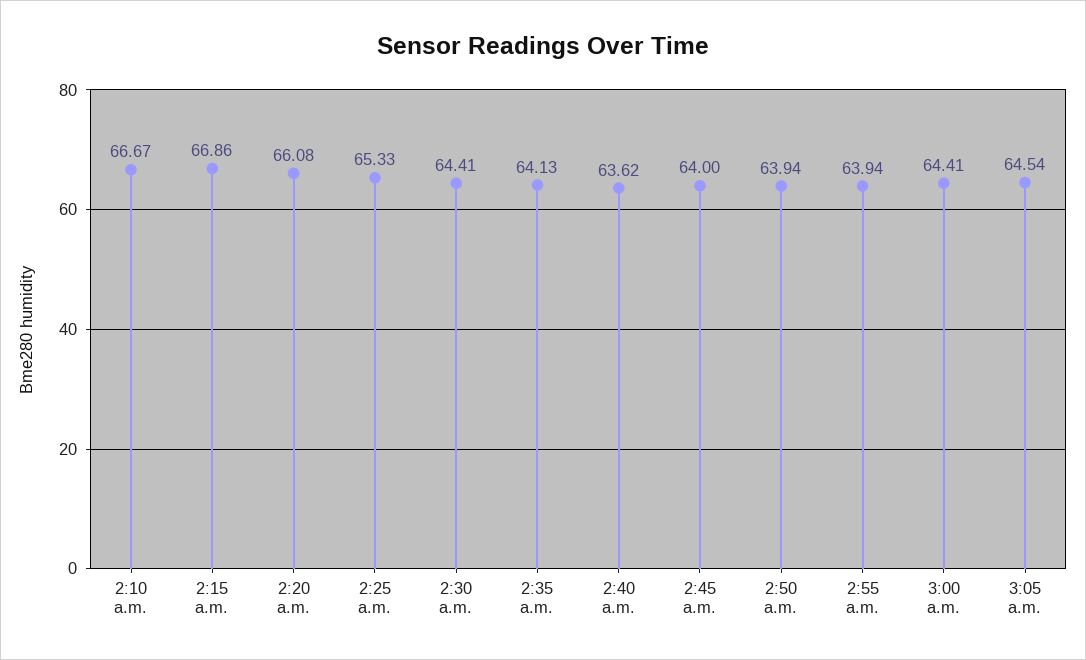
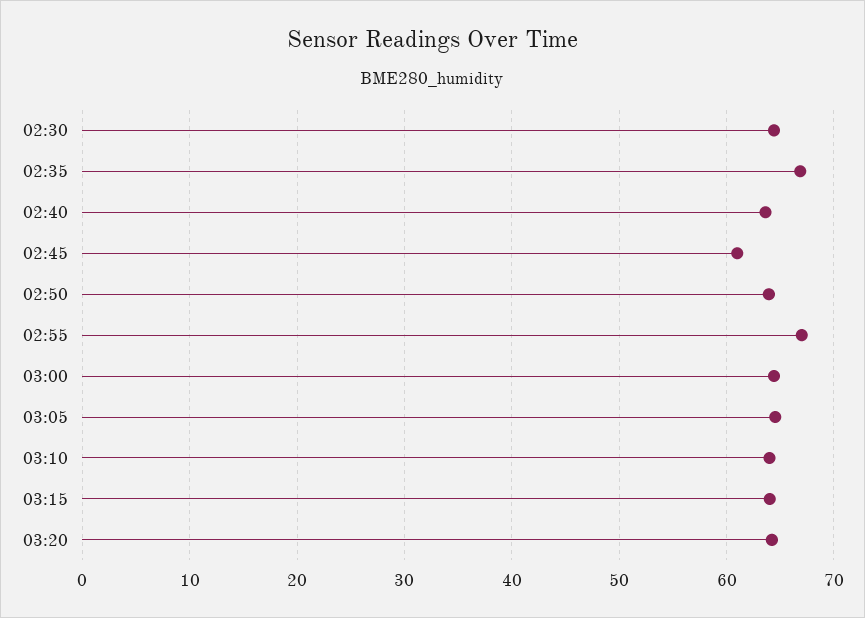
2:10 a.m.: 66.67 -> none
2:15 a.m.: 66.86 -> none
2:20 a.m.: 66.08 -> none
2:25 a.m.: 65.33 -> none
2:35 a.m.: 64.13 -> 67
2:45 a.m.: 64 -> 61
2:55 a.m.: 63.94 -> 67
03:10: none -> 64
03:15: none -> 64
03:20: none -> 64

